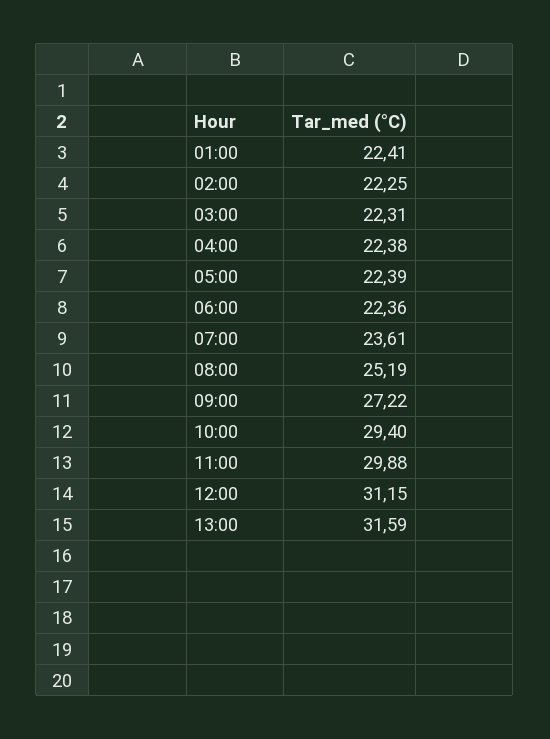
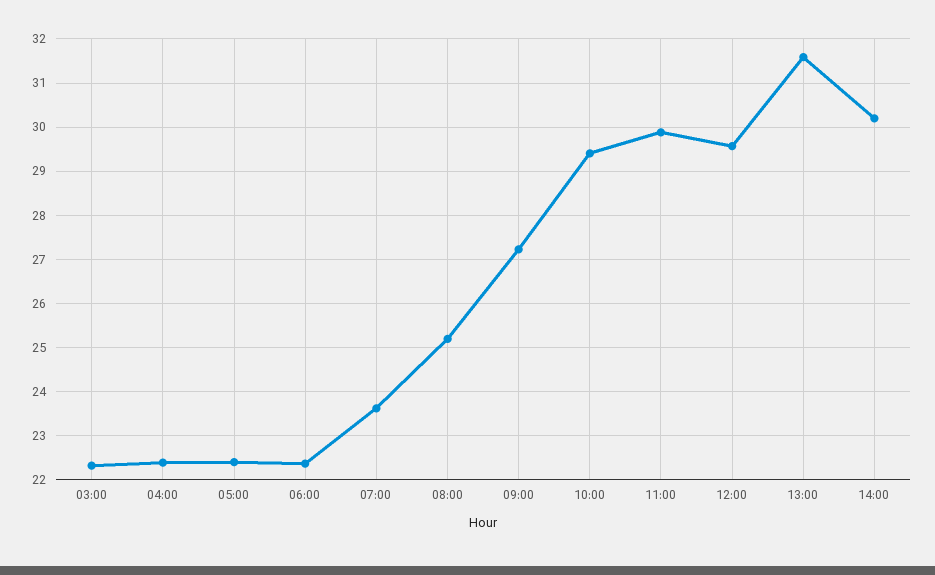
01:00: 22.41 -> none
02:00: 22.25 -> none
12:00: 31.15 -> 29.6
14:00: none -> 30.2

